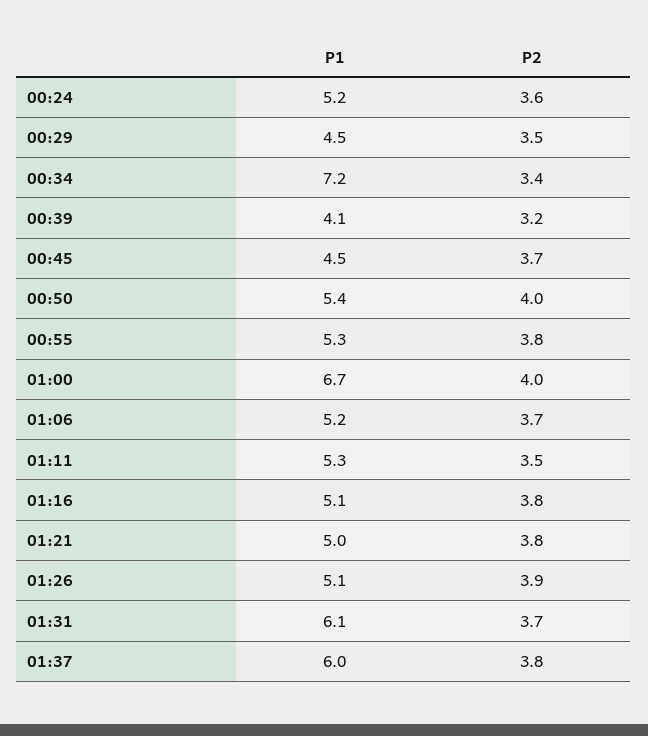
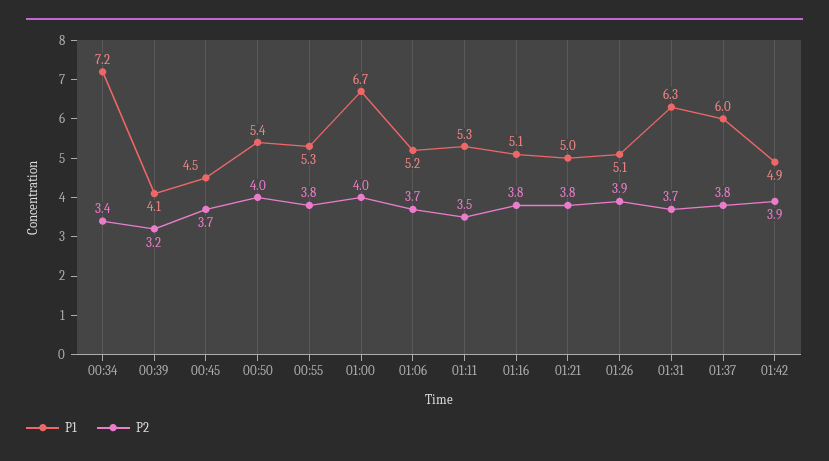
P1, 00:24: 5.2 -> none
P2, 00:24: 3.6 -> none
P1, 00:29: 4.5 -> none
P2, 00:29: 3.5 -> none
P1, 01:31: 6.1 -> 6.3
P1, 01:42: none -> 4.9
P2, 01:42: none -> 3.9

